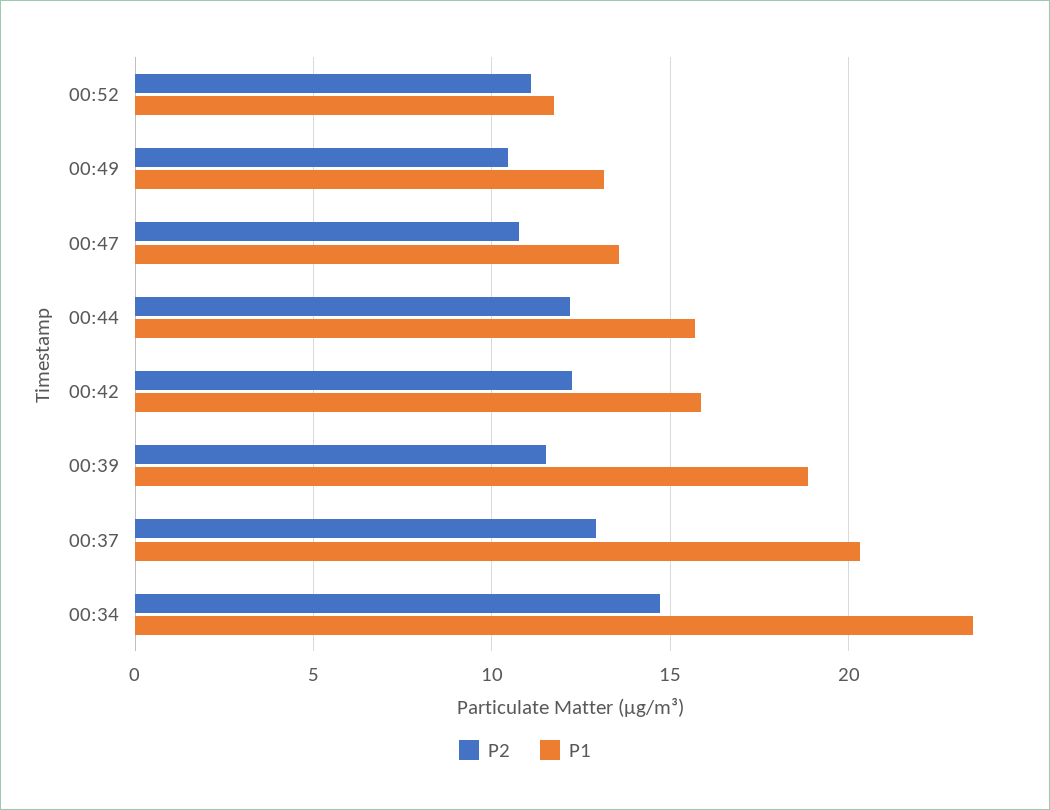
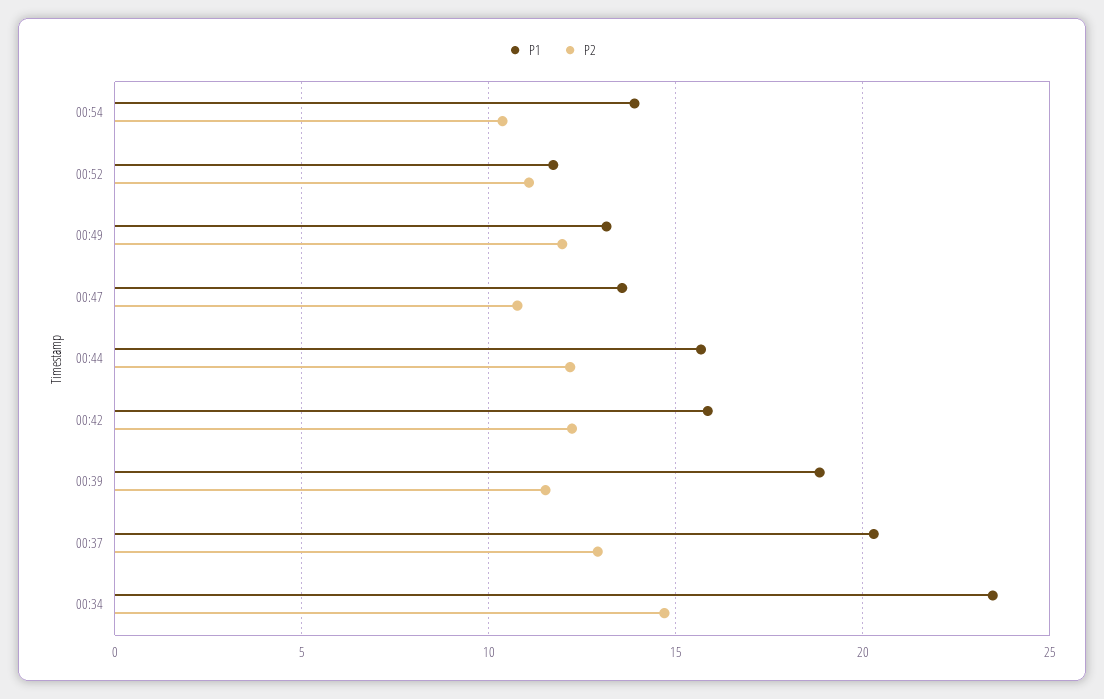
P2, 00:49: 10.5 -> 12
P1, 00:54: none -> 14
P2, 00:54: none -> 10.5

